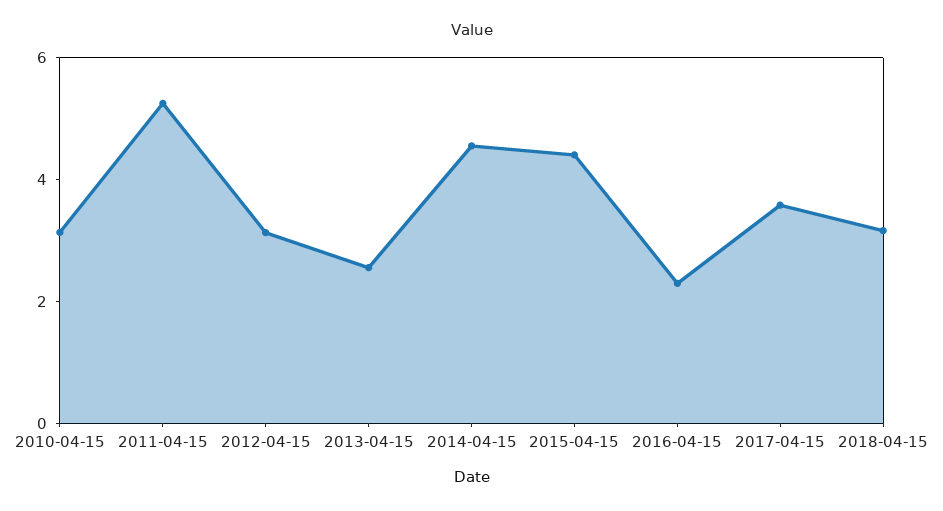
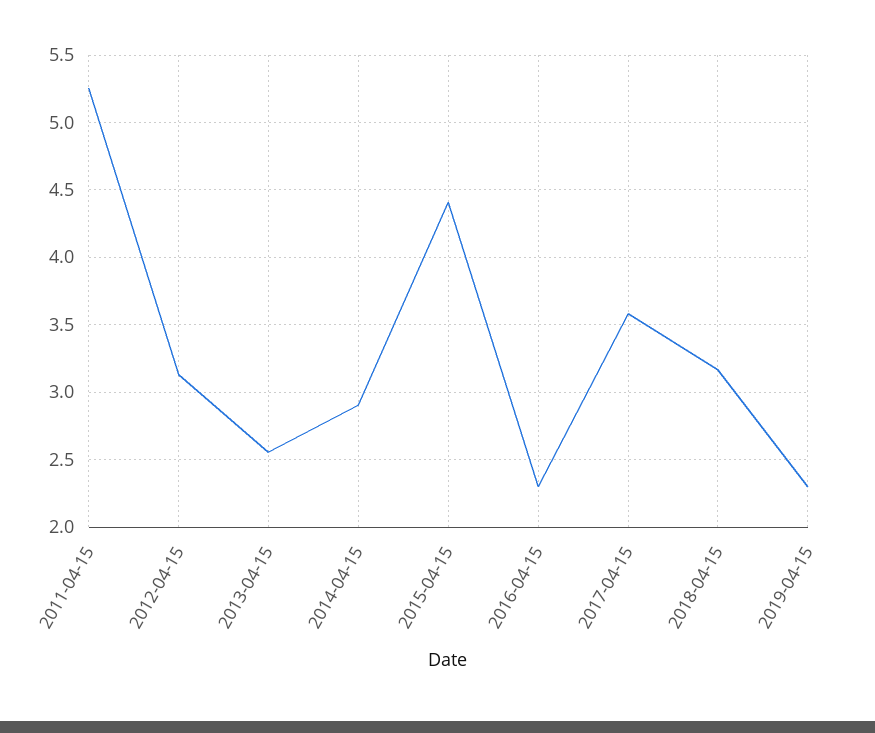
2010-04-15: 3 -> none
2014-04-15: 4.5 -> 2.9
2019-04-15: none -> 2.3

